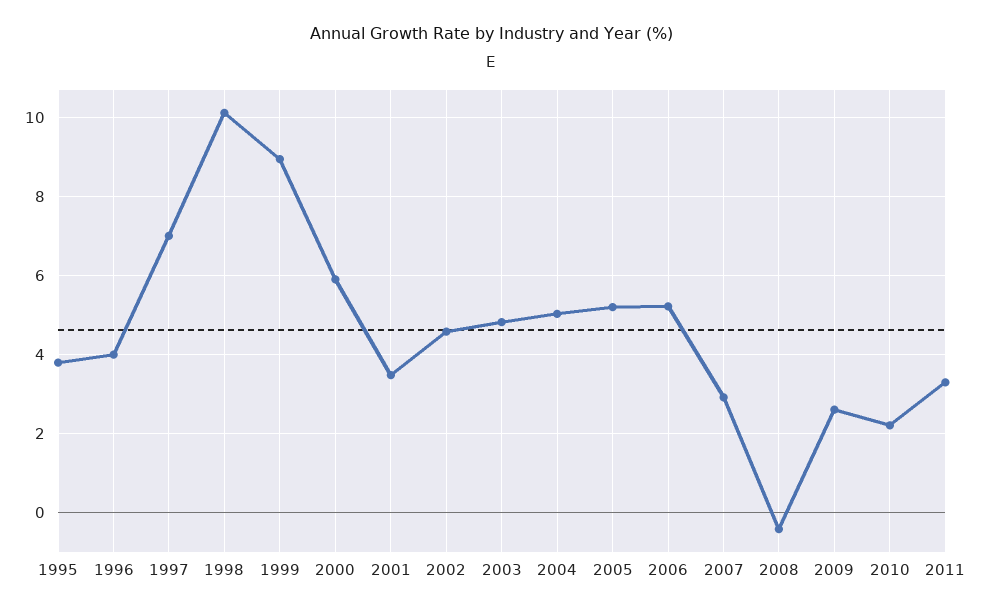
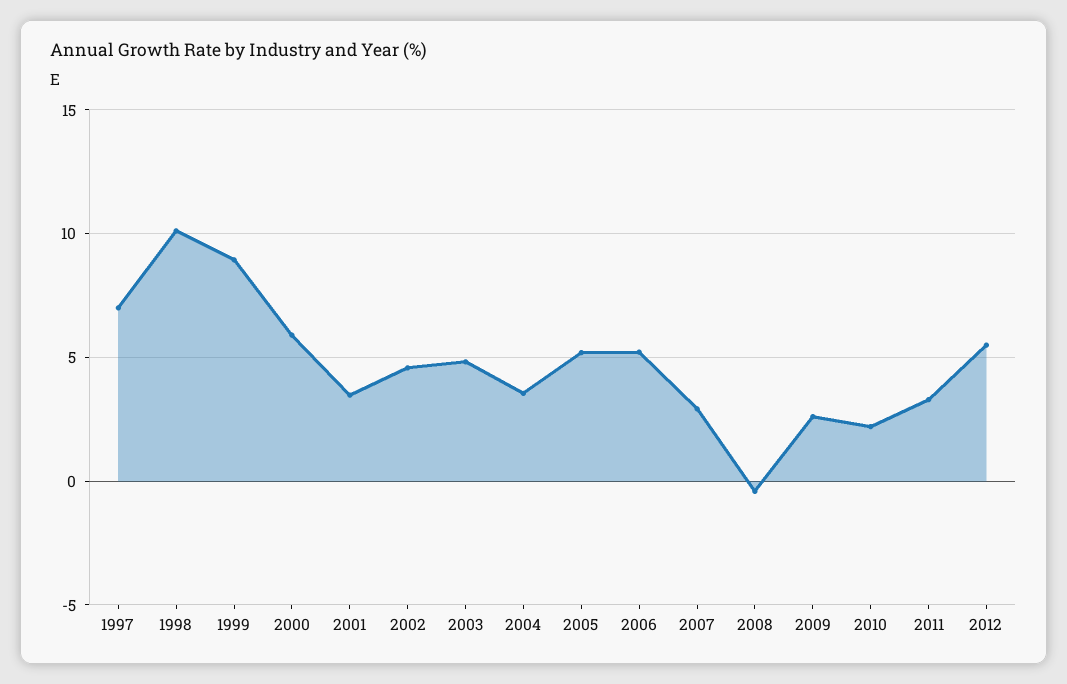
1995: 3.8 -> none
1996: 4 -> none
2004: 5 -> 3.5
2012: none -> 5.5

